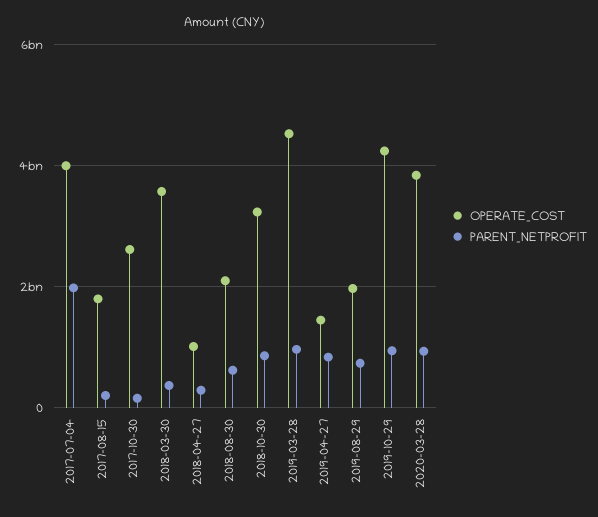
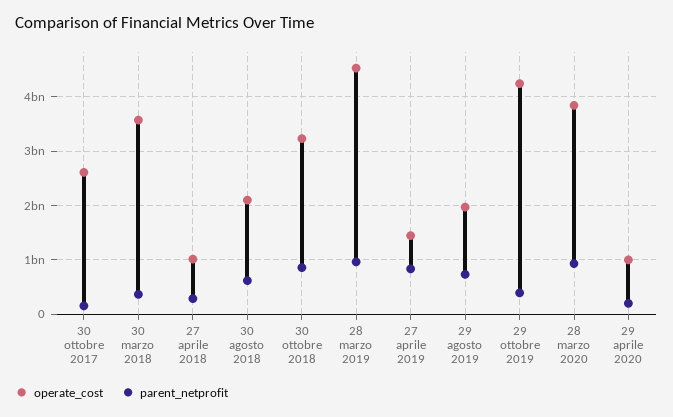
OPERATE_COST, 2017-07-04: 4000000000 -> none
PARENT_NETPROFIT, 2017-07-04: 2000000000 -> none
OPERATE_COST, 2017-08-15: 1800000000 -> none
PARENT_NETPROFIT, 2017-08-15: 200000000 -> none
PARENT_NETPROFIT, 2019-10-29: 1000000000 -> 400000000
OPERATE_COST, 29 aprile 2020: none -> 1000000000
PARENT_NETPROFIT, 29 aprile 2020: none -> 200000000

